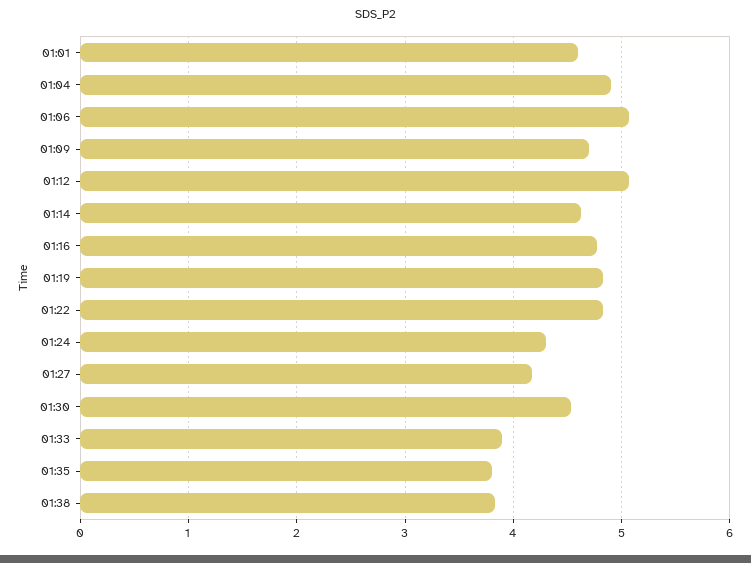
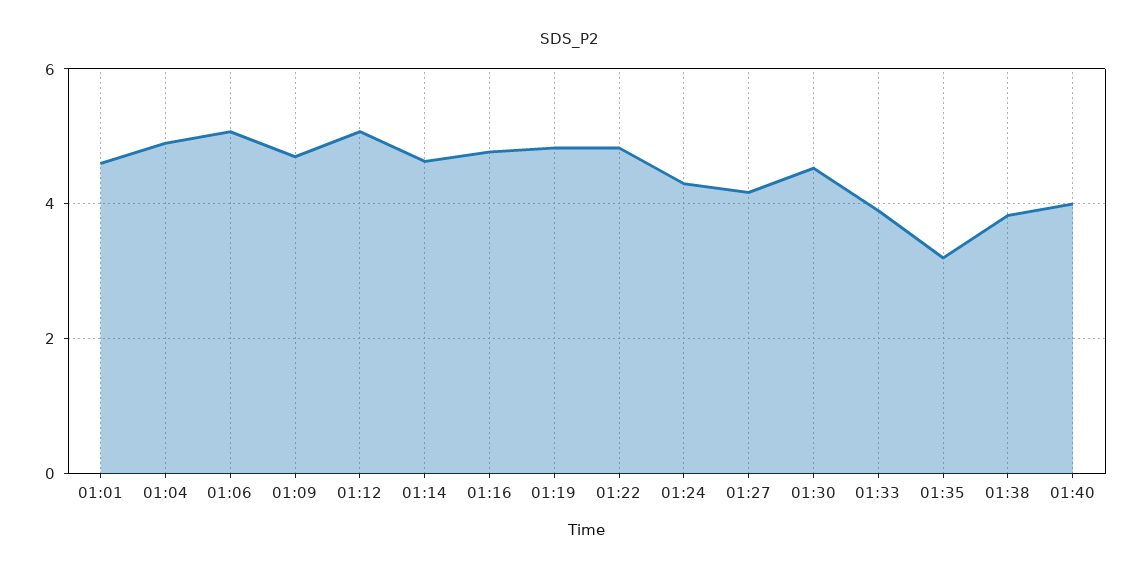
01:35: 3.8 -> 3.2
01:40: none -> 4

